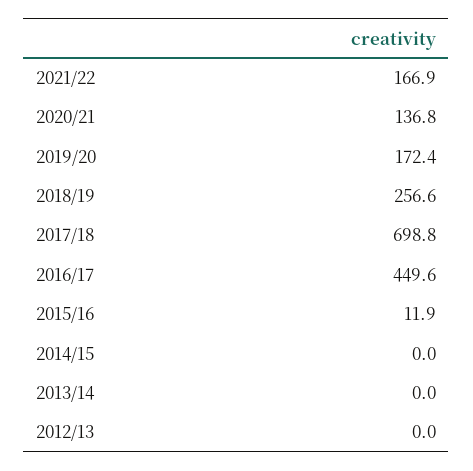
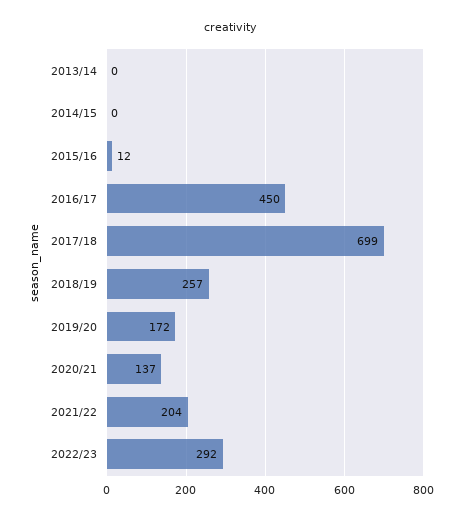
2021/22: 166.9 -> 204
2012/13: 0 -> none
2022/23: none -> 292

